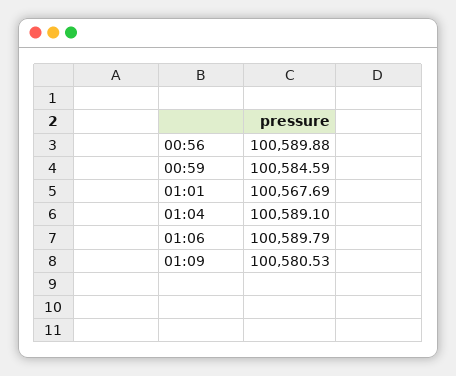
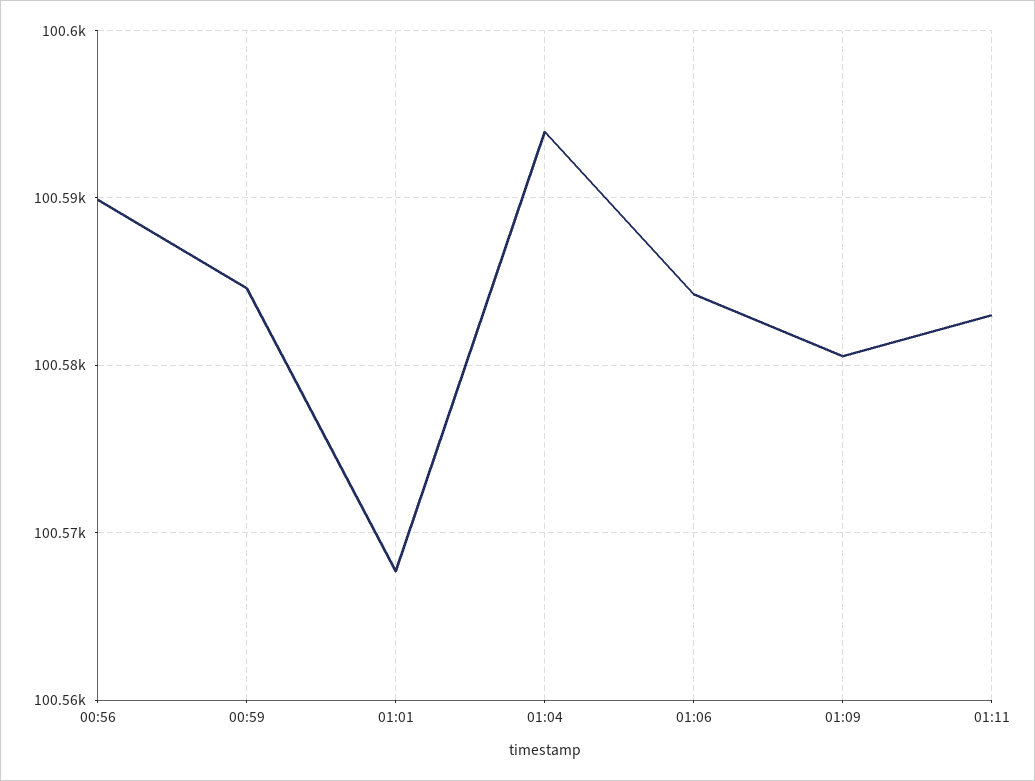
01:04: 100589.1 -> 100594
01:06: 100589.79 -> 100584
01:11: none -> 100583

